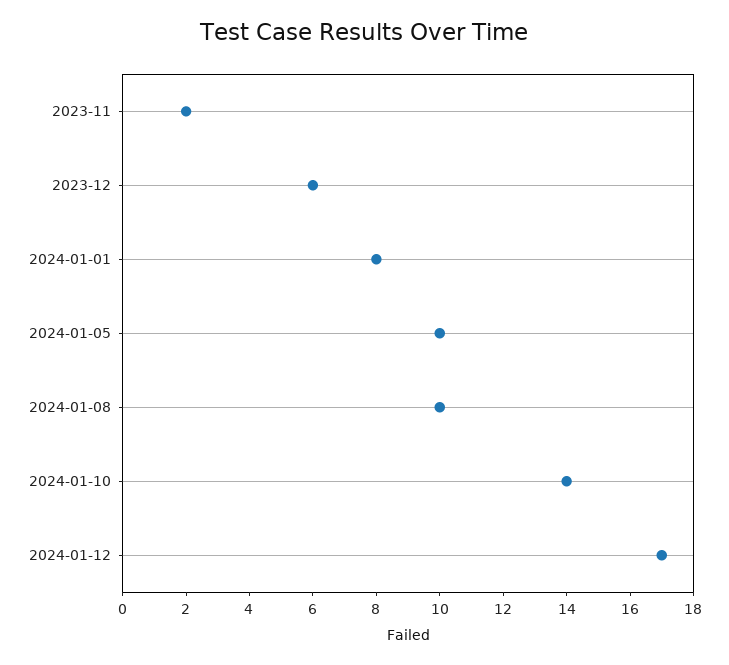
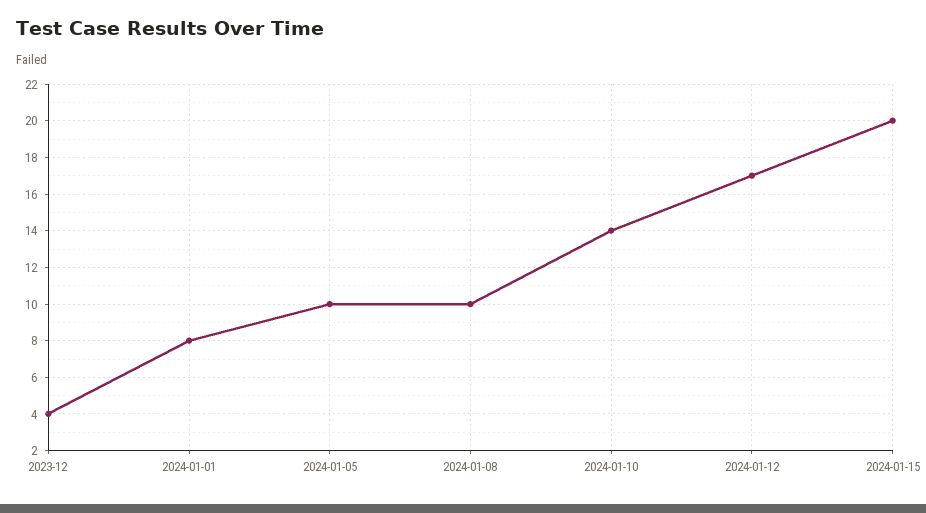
2023-11: 2 -> none
2023-12: 6 -> 4
2024-01-15: none -> 20

